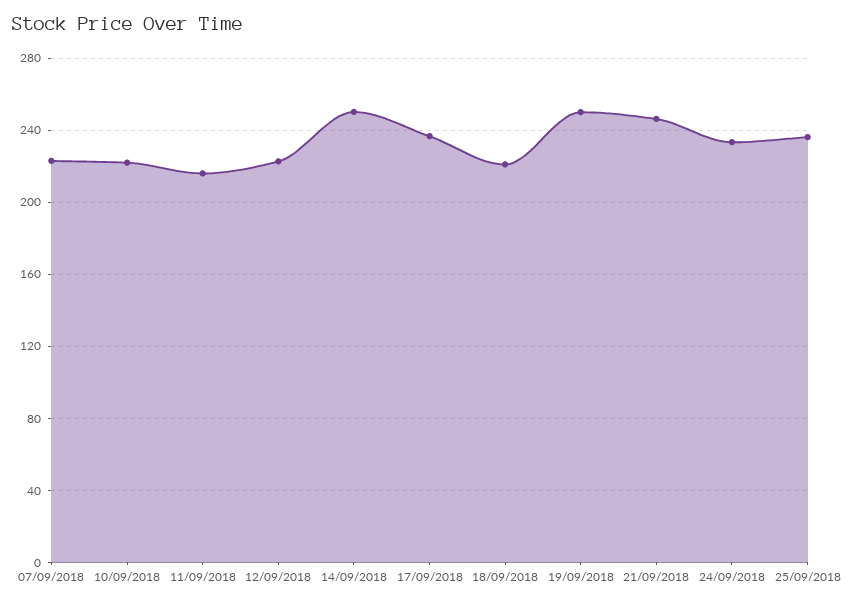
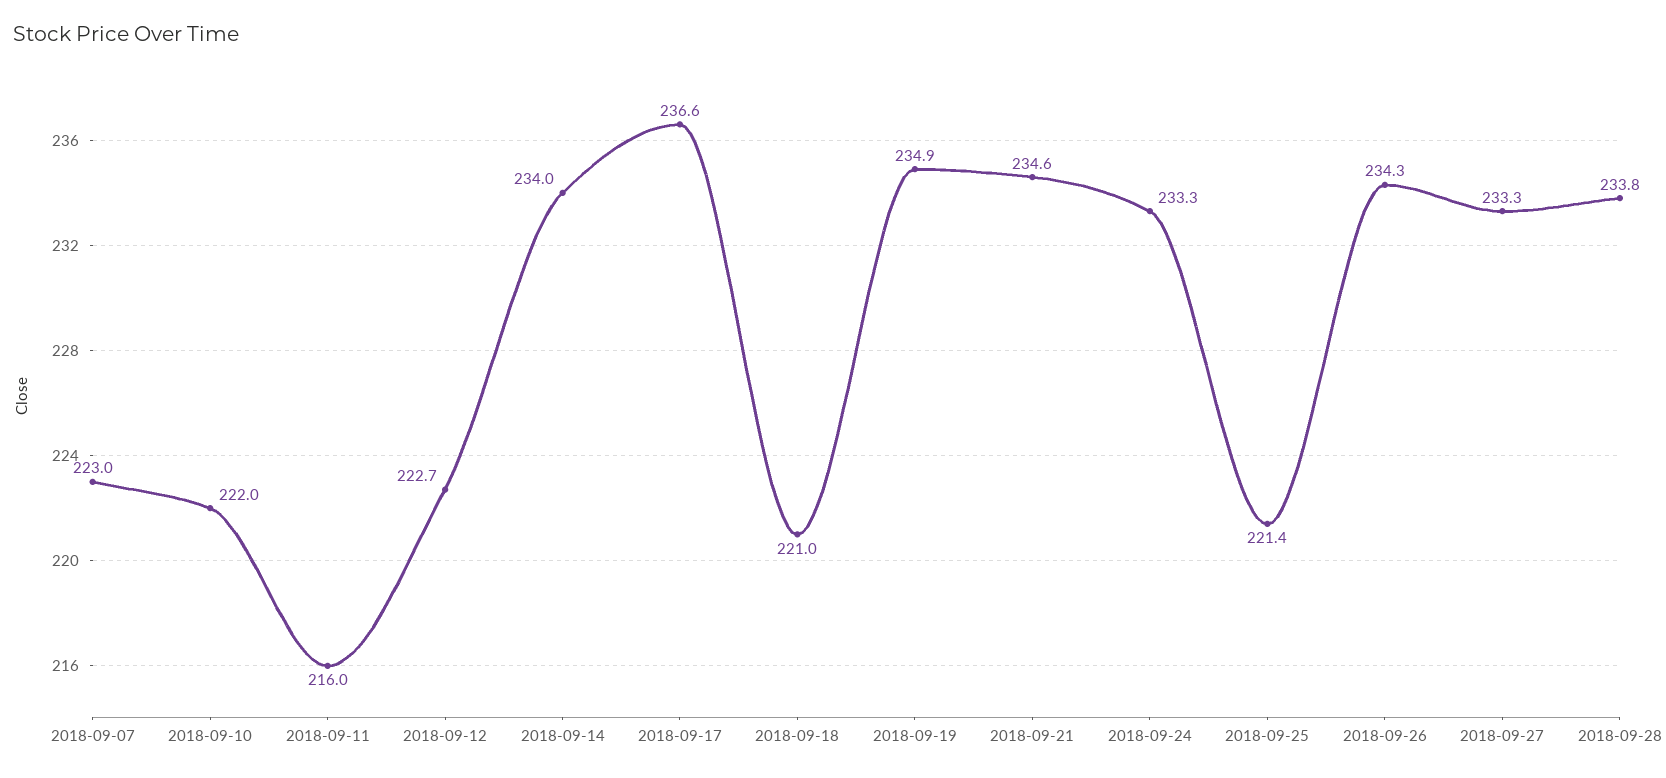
14/09/2018: 250 -> 234
19/09/2018: 250 -> 234.9
21/09/2018: 245 -> 234.6
25/09/2018: 235 -> 221.4
2018-09-26: none -> 234.3
2018-09-27: none -> 233.3
2018-09-28: none -> 233.8

